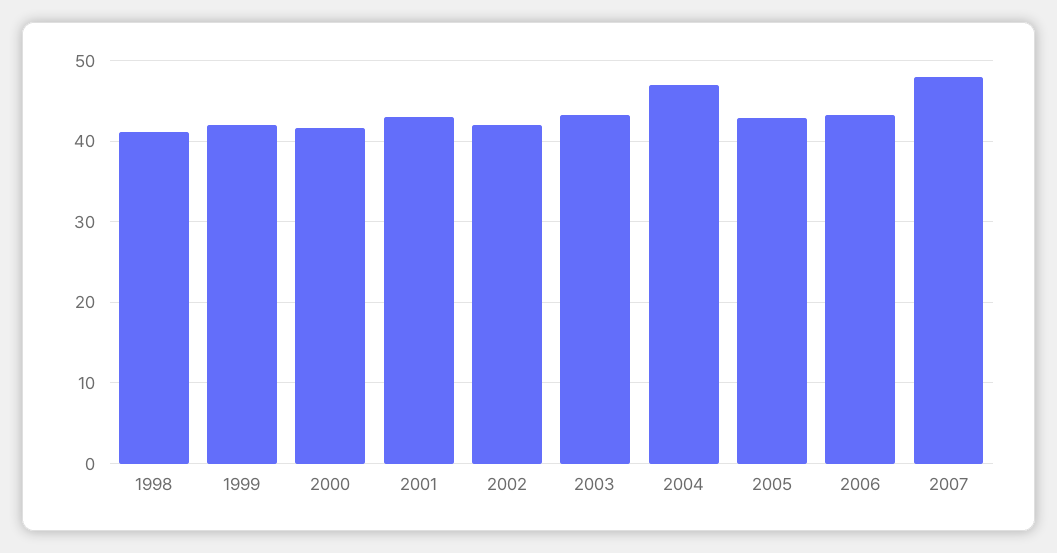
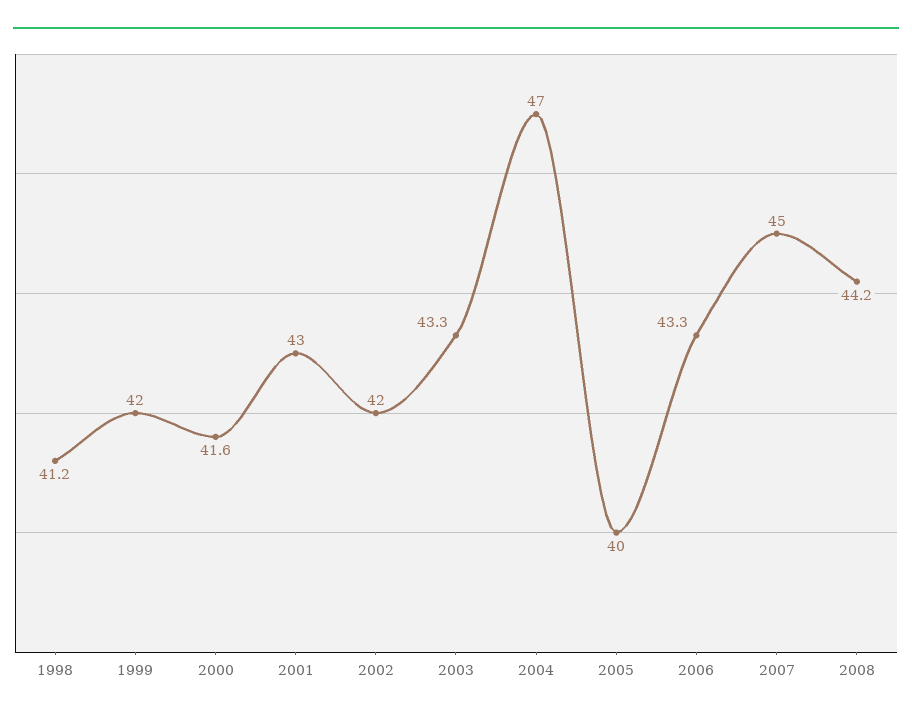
2005: 43 -> 40
2007: 48 -> 45
2008: none -> 44.2

